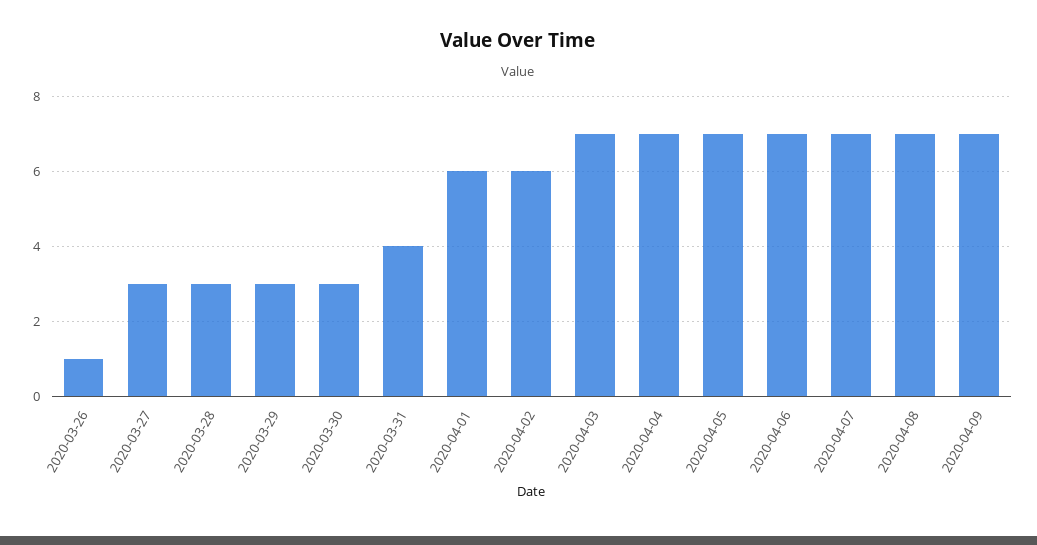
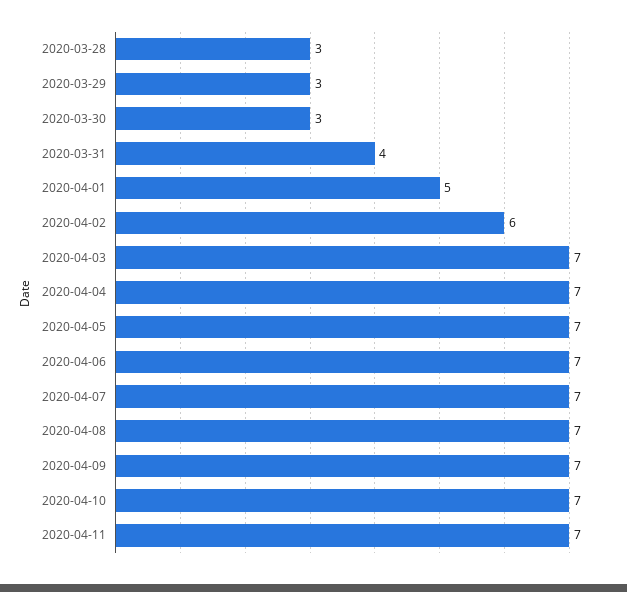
2020-03-26: 1 -> none
2020-03-27: 3 -> none
2020-04-01: 6 -> 5
2020-04-10: none -> 7
2020-04-11: none -> 7

